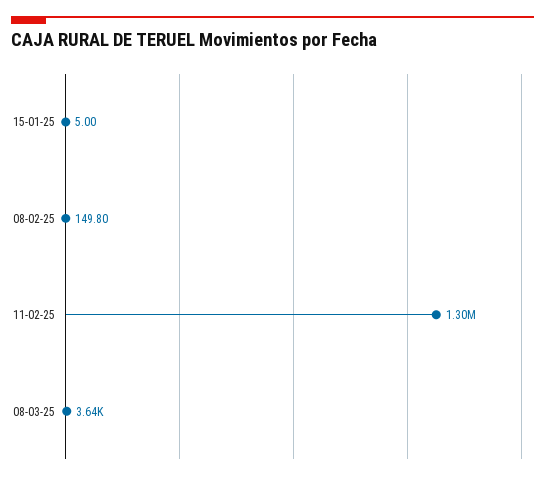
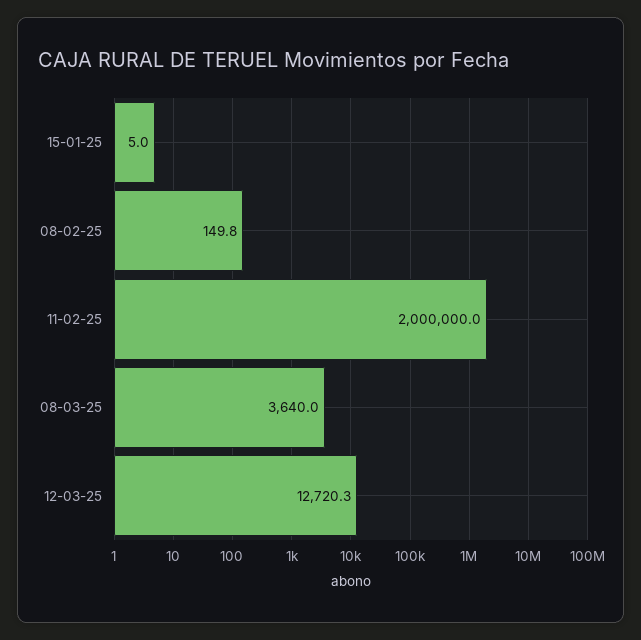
11-02-25: 1300000 -> 2000000
12-03-25: none -> 12720.3

